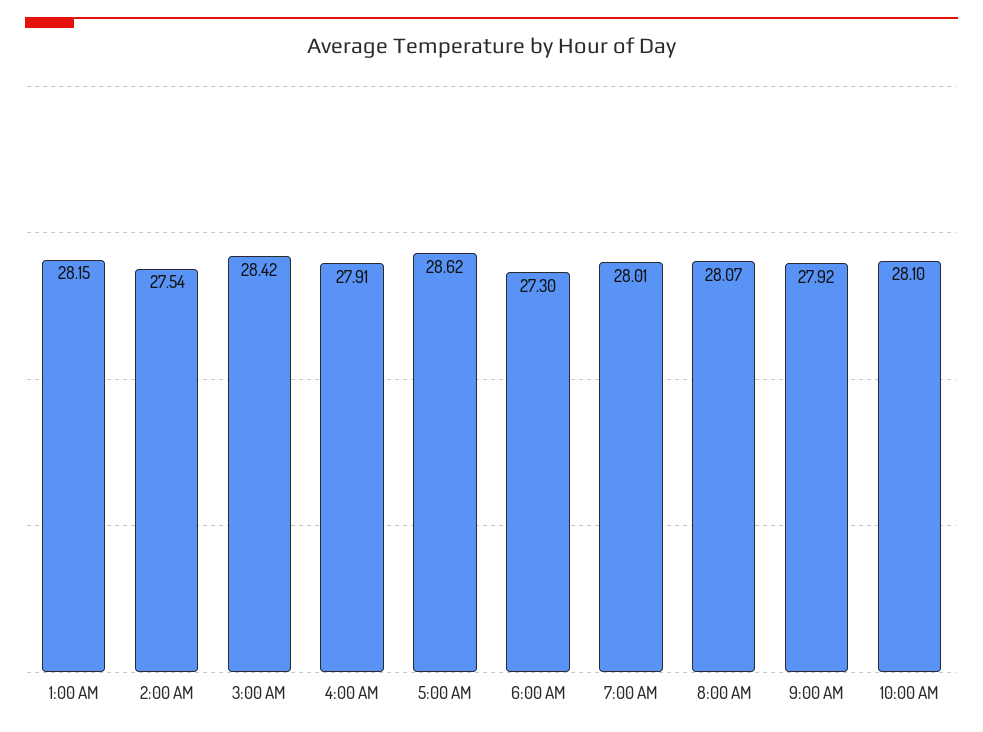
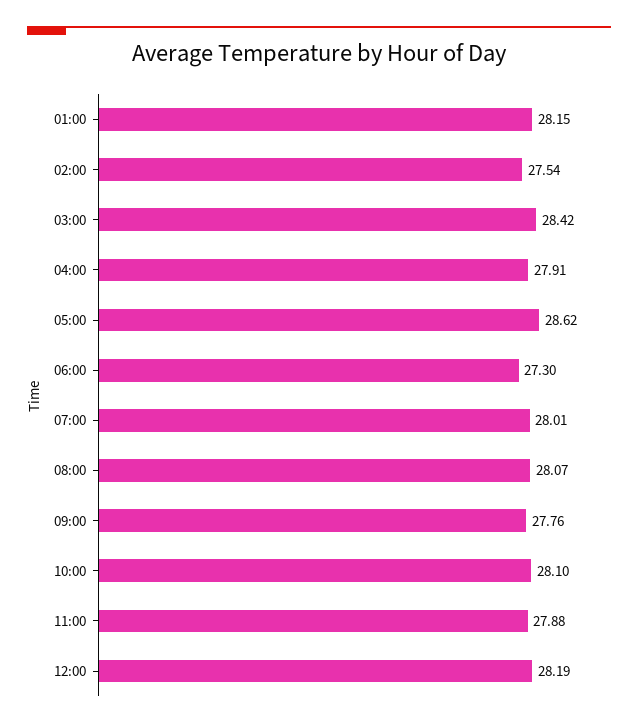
9:00 AM: 27.92 -> 27.76
11:00: none -> 27.88
12:00: none -> 28.19

